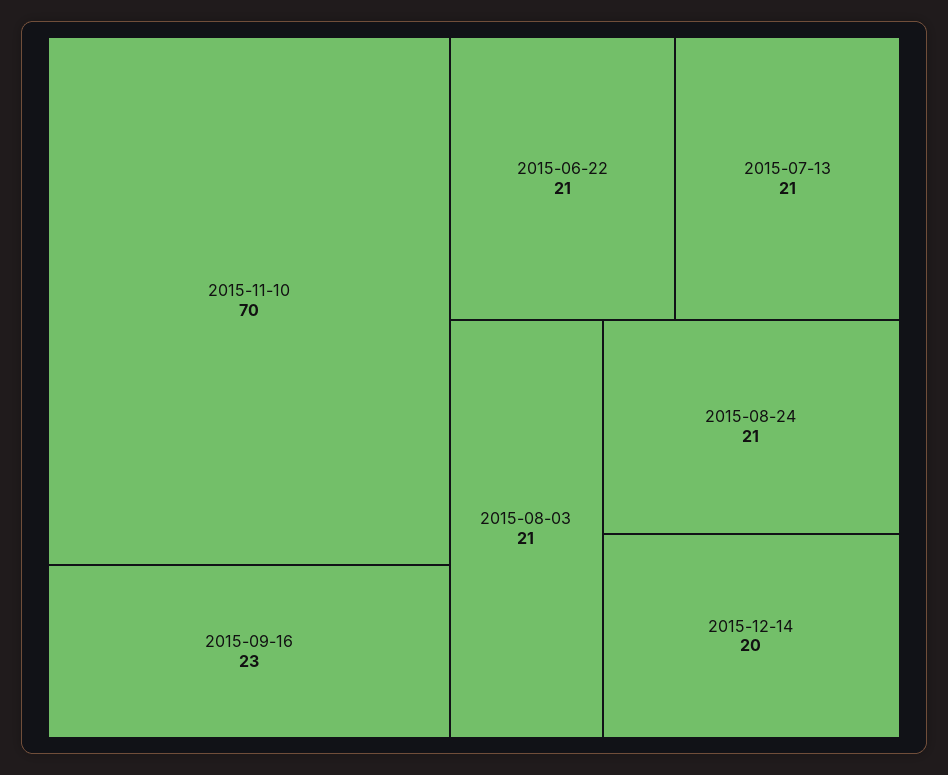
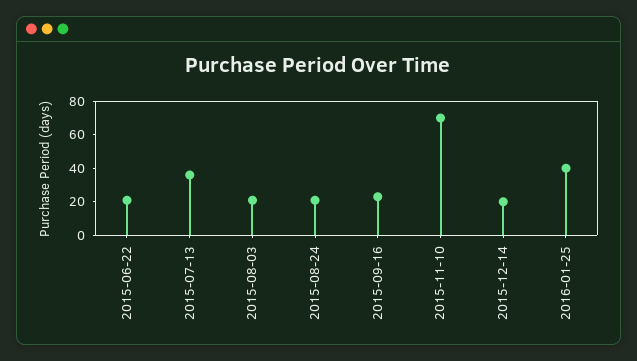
2015-07-13: 21 -> 35
2016-01-25: none -> 40

